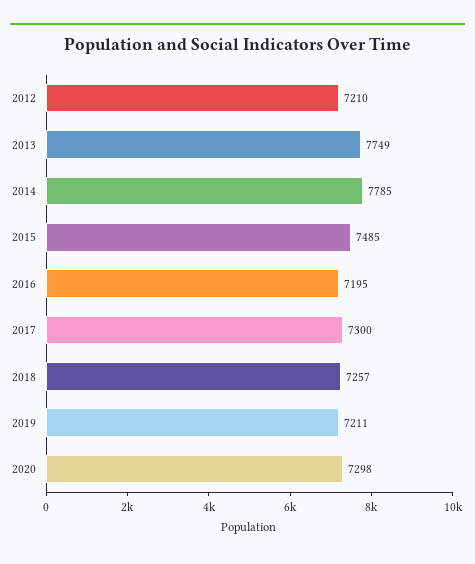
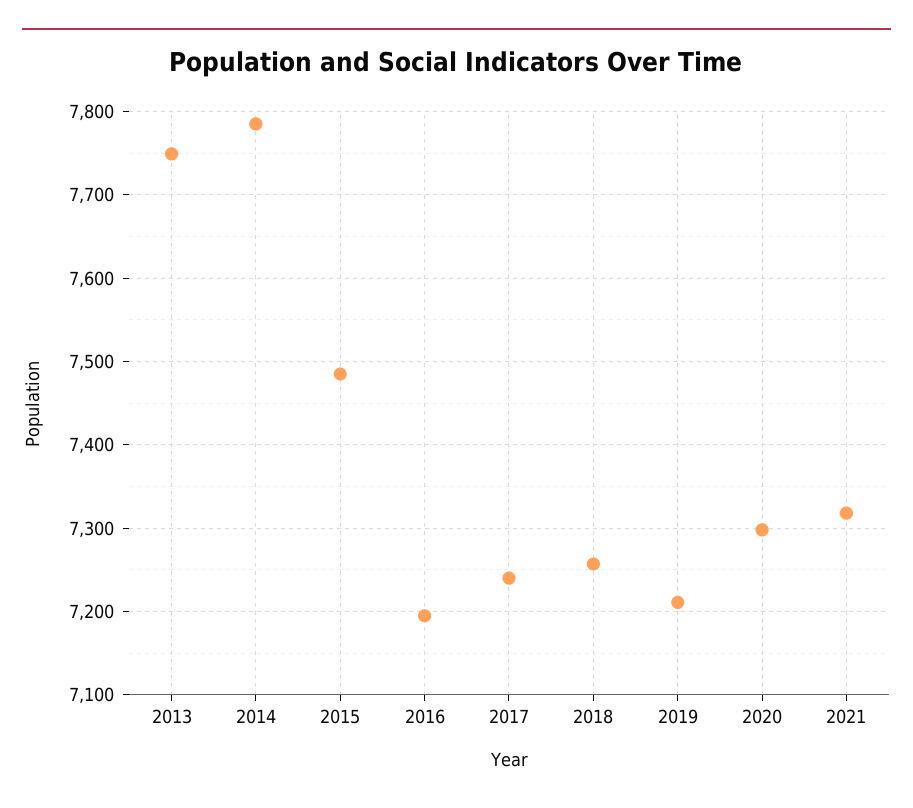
2012: 7210 -> none
2017: 7300 -> 7240
2021: none -> 7320

